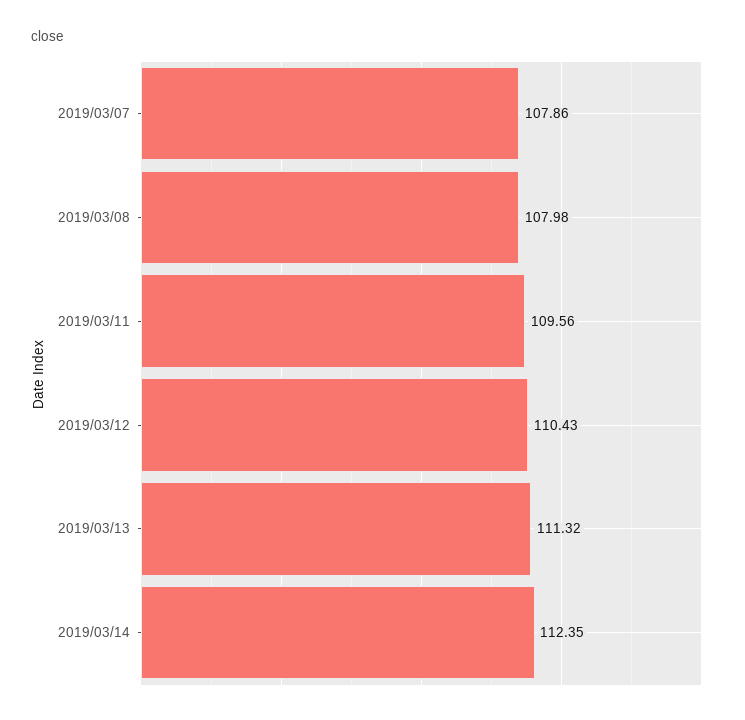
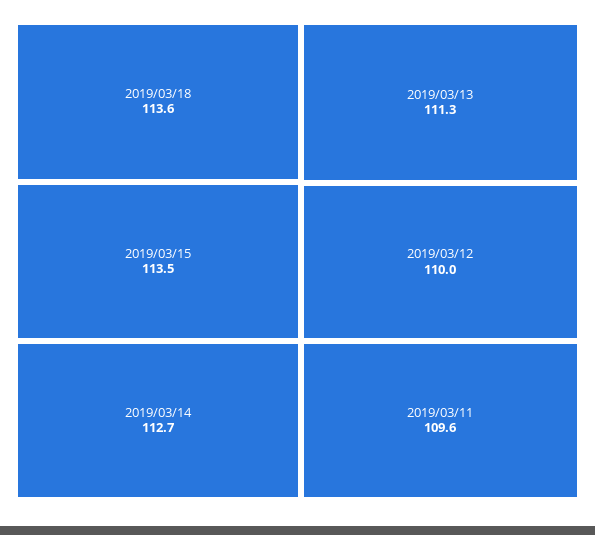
2019/03/07: 107.86 -> none
2019/03/08: 107.98 -> none
2019/03/12: 110.43 -> 110
2019/03/14: 112.35 -> 112.7
2019/03/18: none -> 113.6
2019/03/15: none -> 113.5

